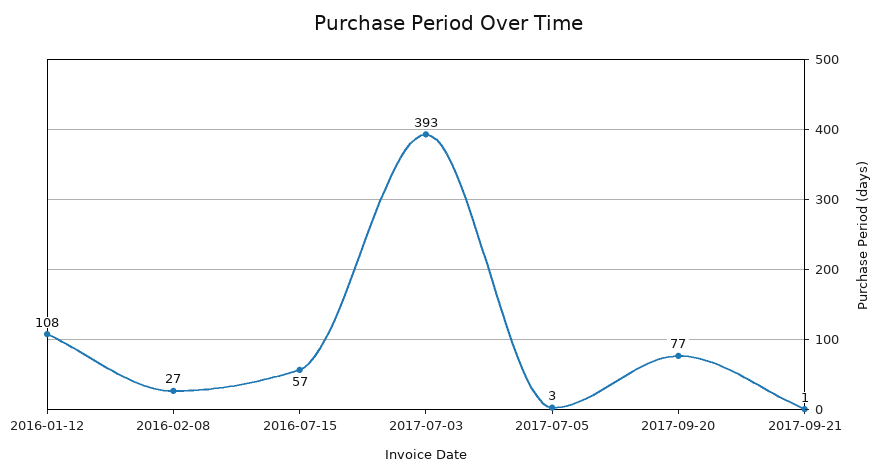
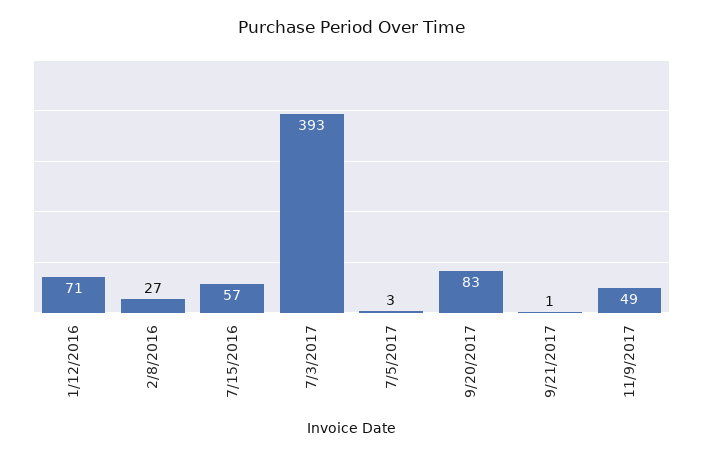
2016-01-12: 108 -> 71
2017-09-20: 77 -> 83
11/9/2017: none -> 49

